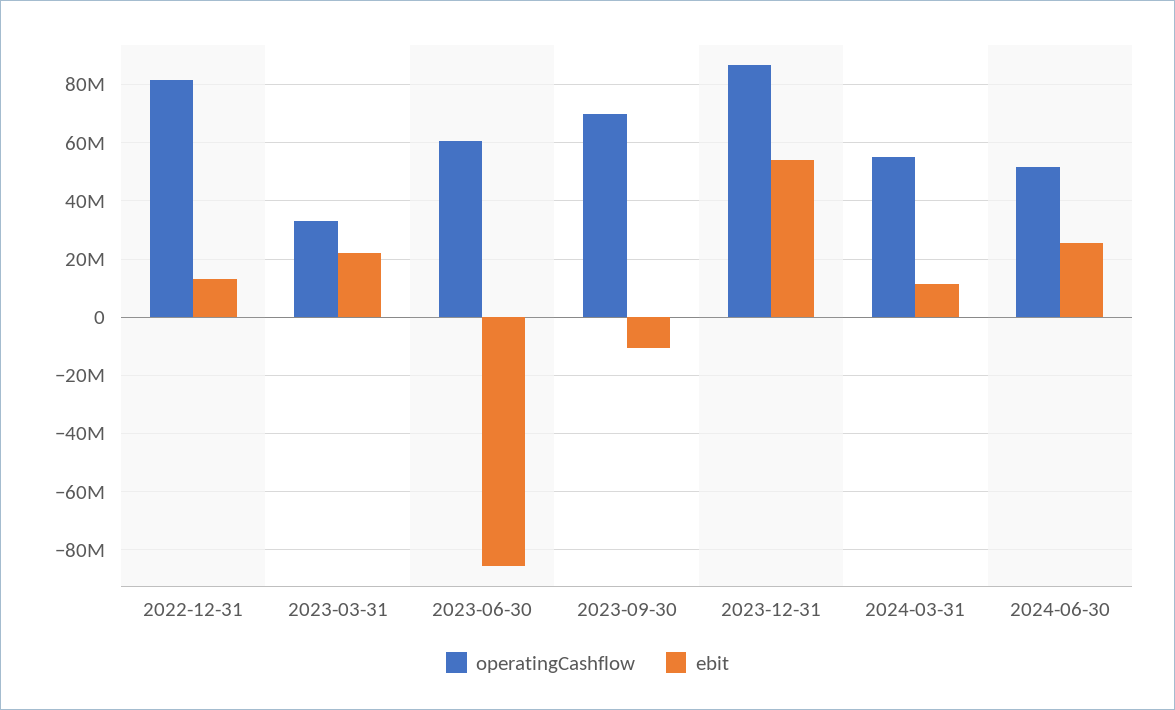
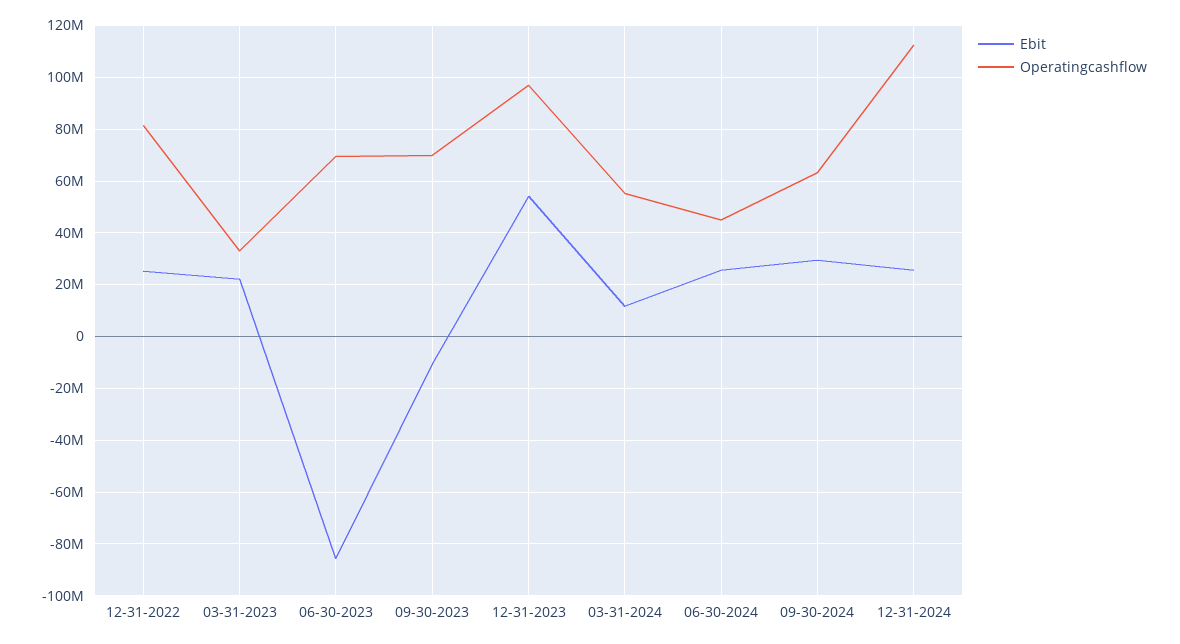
ebit, 2022-12-31: 12500000 -> 25000000
operatingCashflow, 2023-06-30: 60000000 -> 70000000
operatingCashflow, 2023-12-31: 87500000 -> 97500000
operatingCashflow, 2024-06-30: 52500000 -> 45000000
ebit, 09-30-2024: none -> 30000000
operatingCashflow, 09-30-2024: none -> 62500000
ebit, 12-31-2024: none -> 25000000
operatingCashflow, 12-31-2024: none -> 112500000

